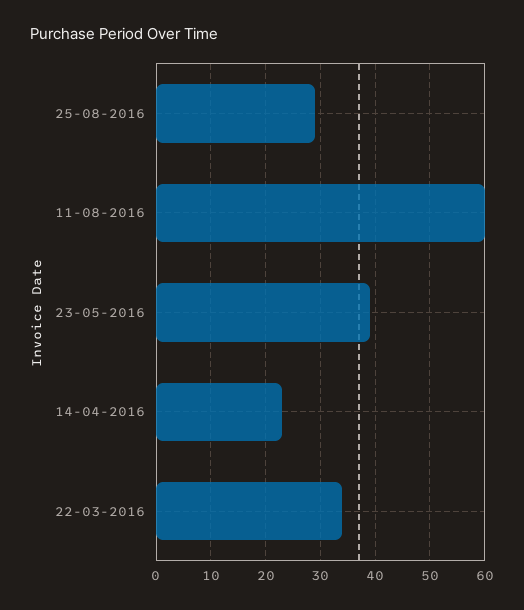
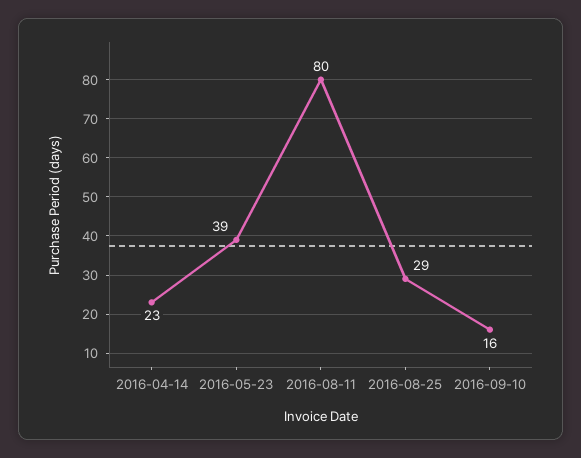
11-08-2016: 60 -> 80
22-03-2016: 35 -> none
2016-09-10: none -> 16

